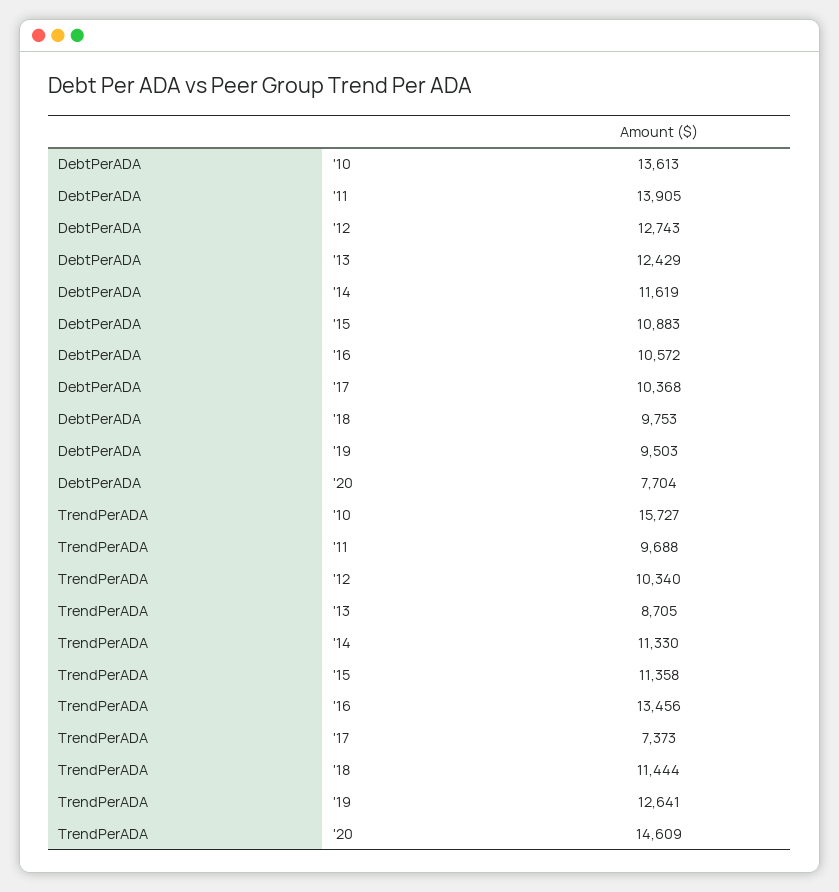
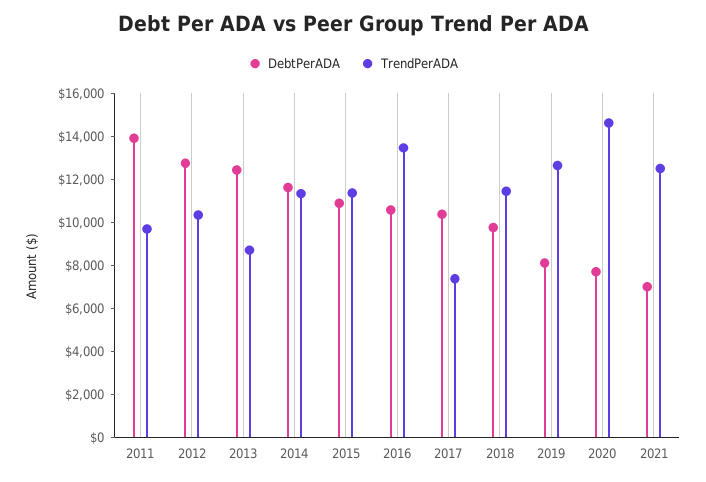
DebtPerADA, '10: 13613 -> none
DebtPerADA, '19: 9503 -> 8000
TrendPerADA, '10: 15727 -> none
DebtPerADA, 2021: none -> 7000
TrendPerADA, 2021: none -> 12500

